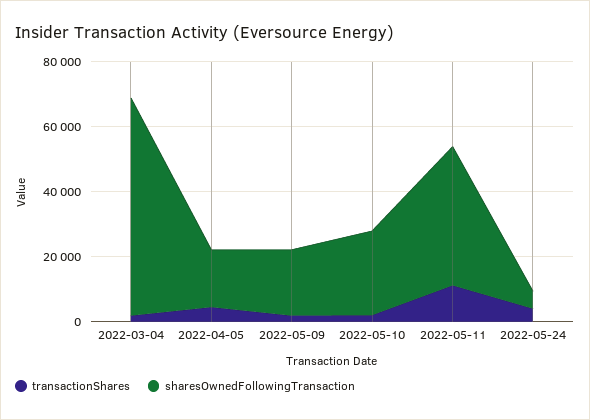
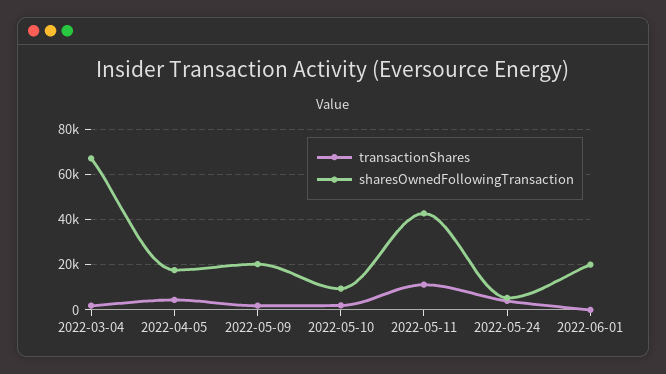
sharesOwnedFollowingTransaction, 2022-05-10: 25000 -> 10000
transactionShares, 2022-06-01: none -> 0
sharesOwnedFollowingTransaction, 2022-06-01: none -> 20000

